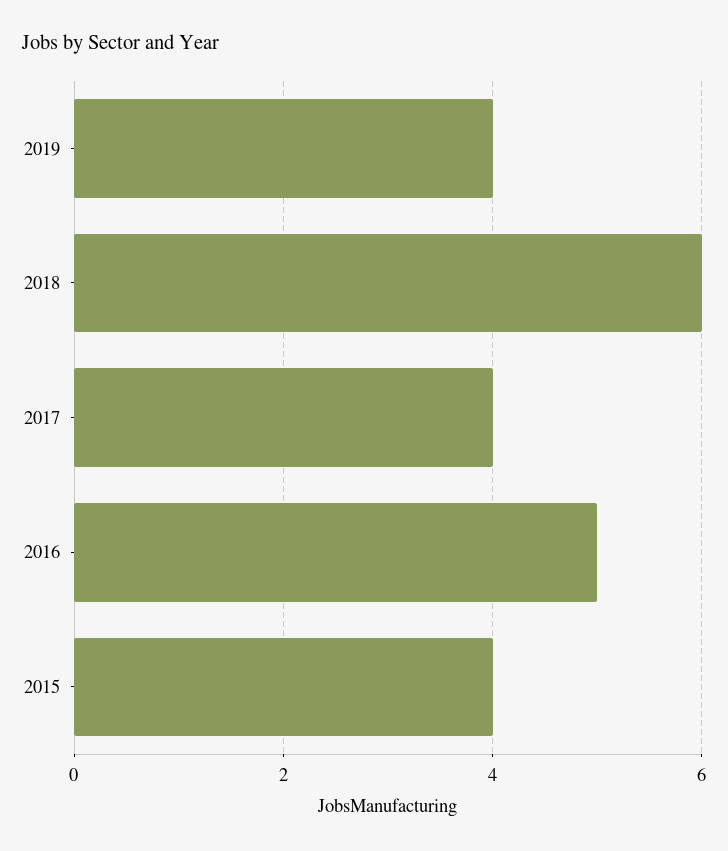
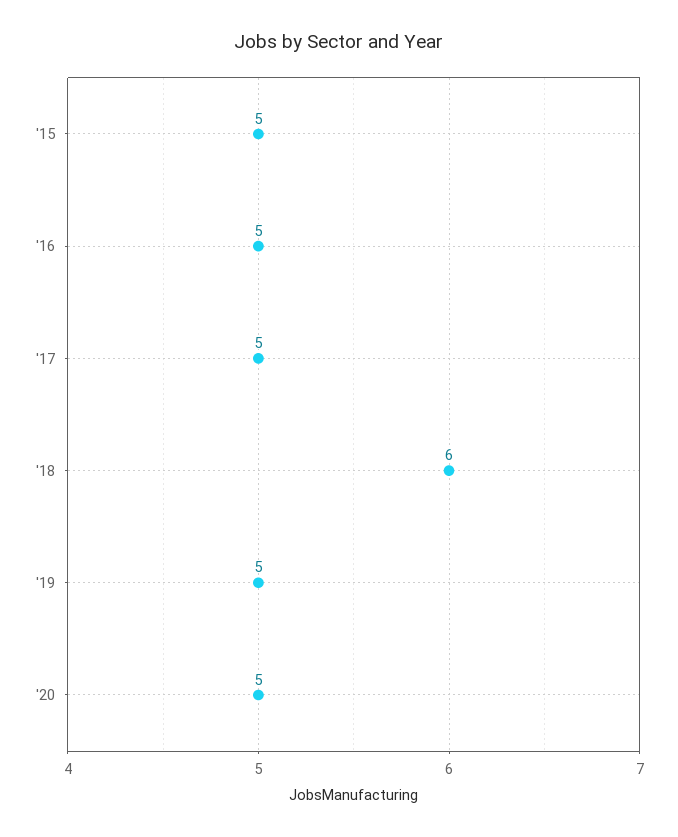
2019: 4 -> 5
2017: 4 -> 5
2015: 4 -> 5
'20: none -> 5

